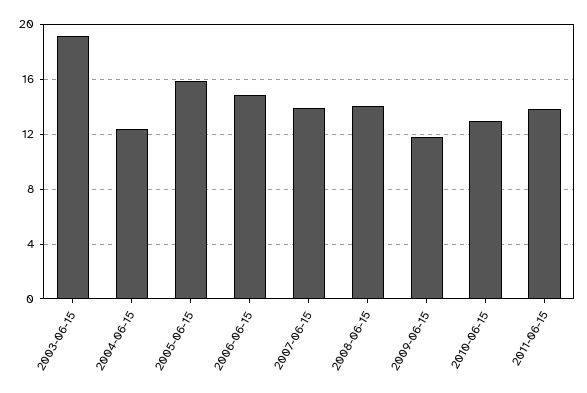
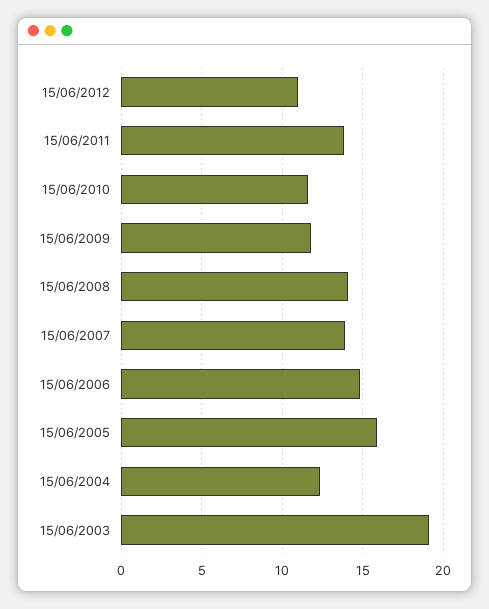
2010-06-15: 13 -> 11.5
15/06/2012: none -> 11

